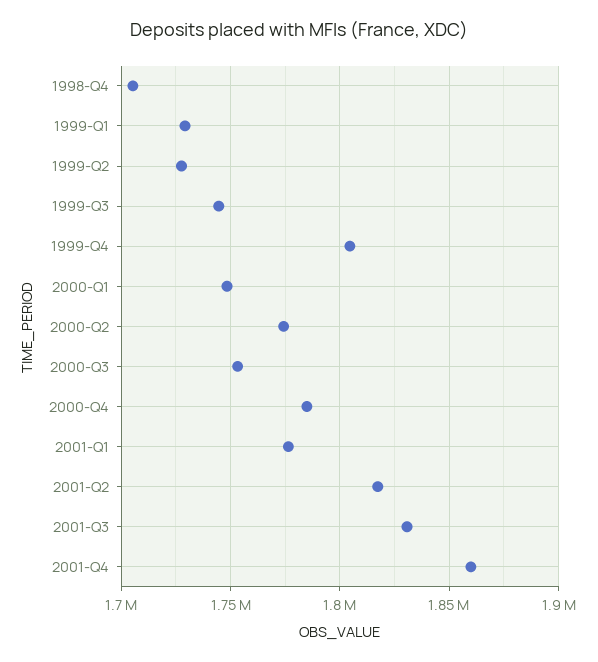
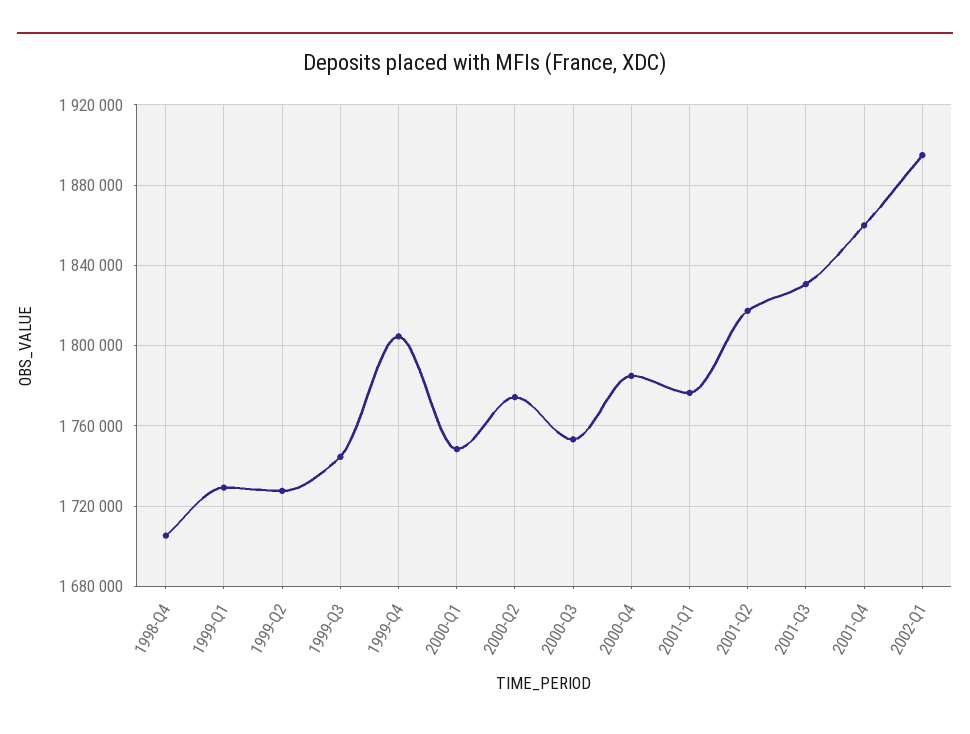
2002-Q1: none -> 1895000

